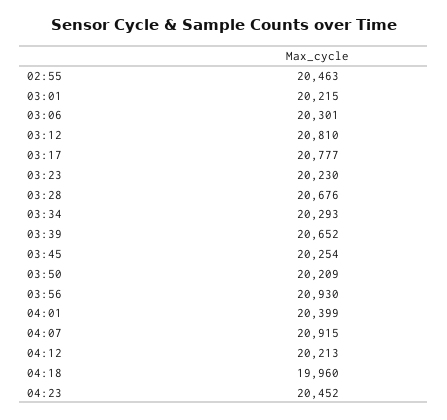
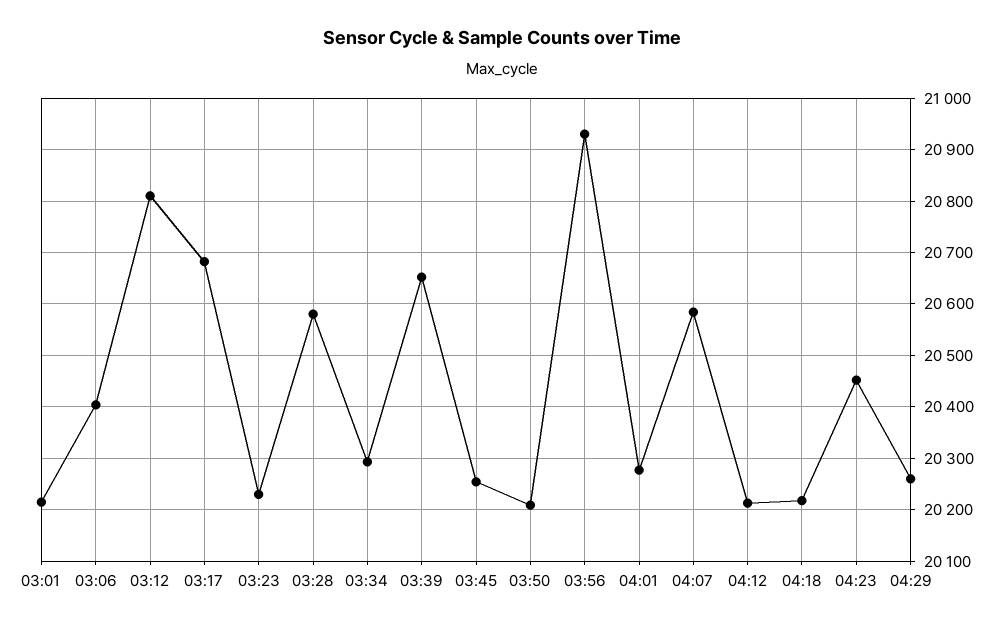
02:55: 20463 -> none
03:06: 20301 -> 20400
03:17: 20777 -> 20680
03:28: 20676 -> 20580
04:01: 20399 -> 20280
04:07: 20915 -> 20580
04:18: 19960 -> 20220
04:29: none -> 20260

